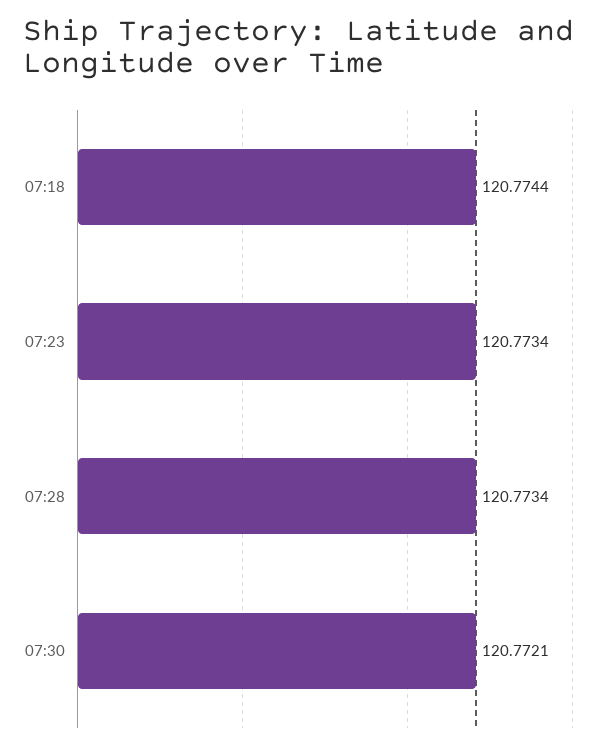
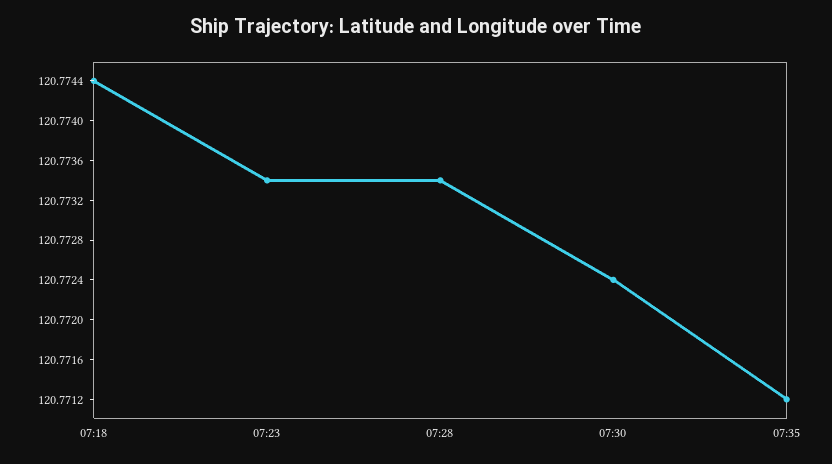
07:30: 120.7721 -> 120.7724
07:35: none -> 120.7712

